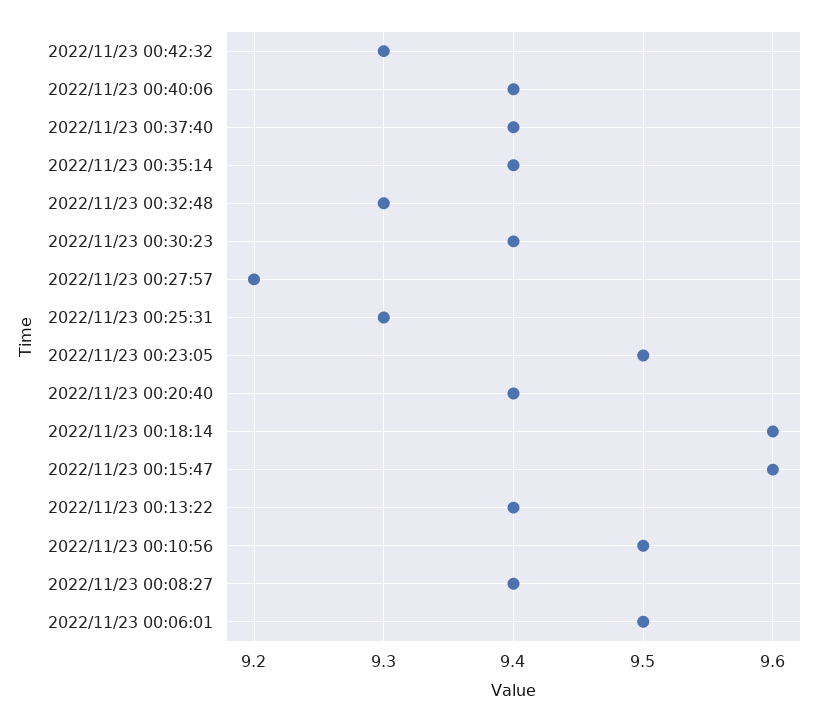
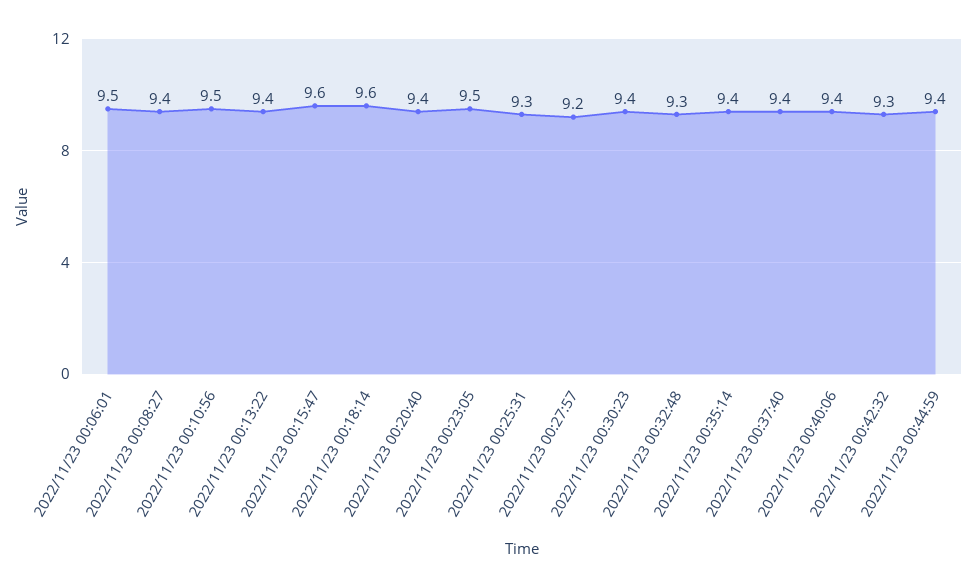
2022/11/23 00:44:59: none -> 9.4

